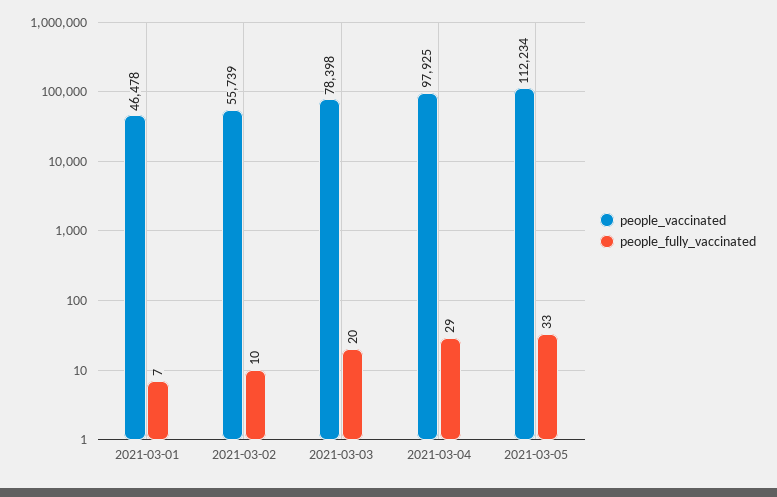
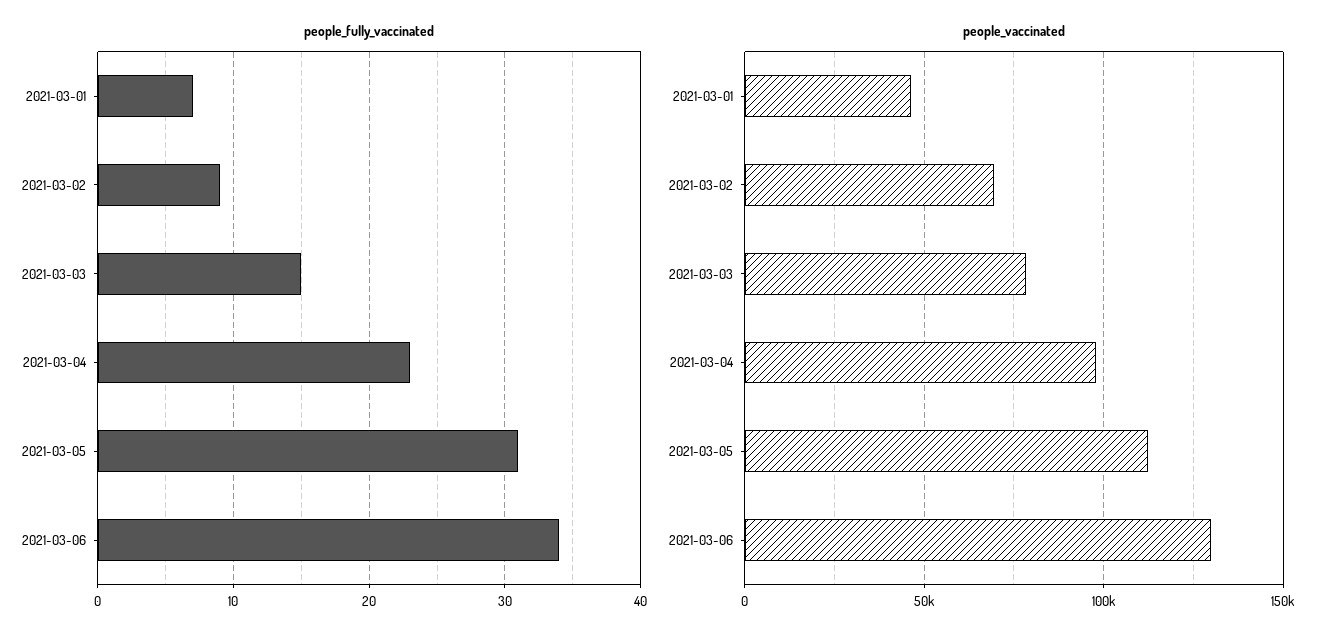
people_vaccinated, 2021-03-02: 55739 -> 70000
people_fully_vaccinated, 2021-03-02: 10 -> 9
people_fully_vaccinated, 2021-03-03: 20 -> 15
people_fully_vaccinated, 2021-03-04: 29 -> 23
people_fully_vaccinated, 2021-03-05: 33 -> 31
people_fully_vaccinated, 2021-03-06: none -> 34
people_vaccinated, 2021-03-06: none -> 130000

